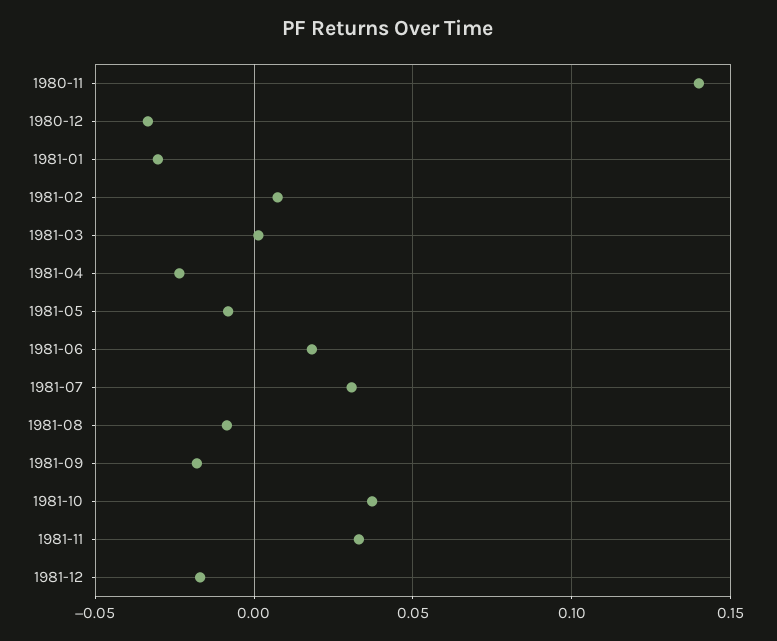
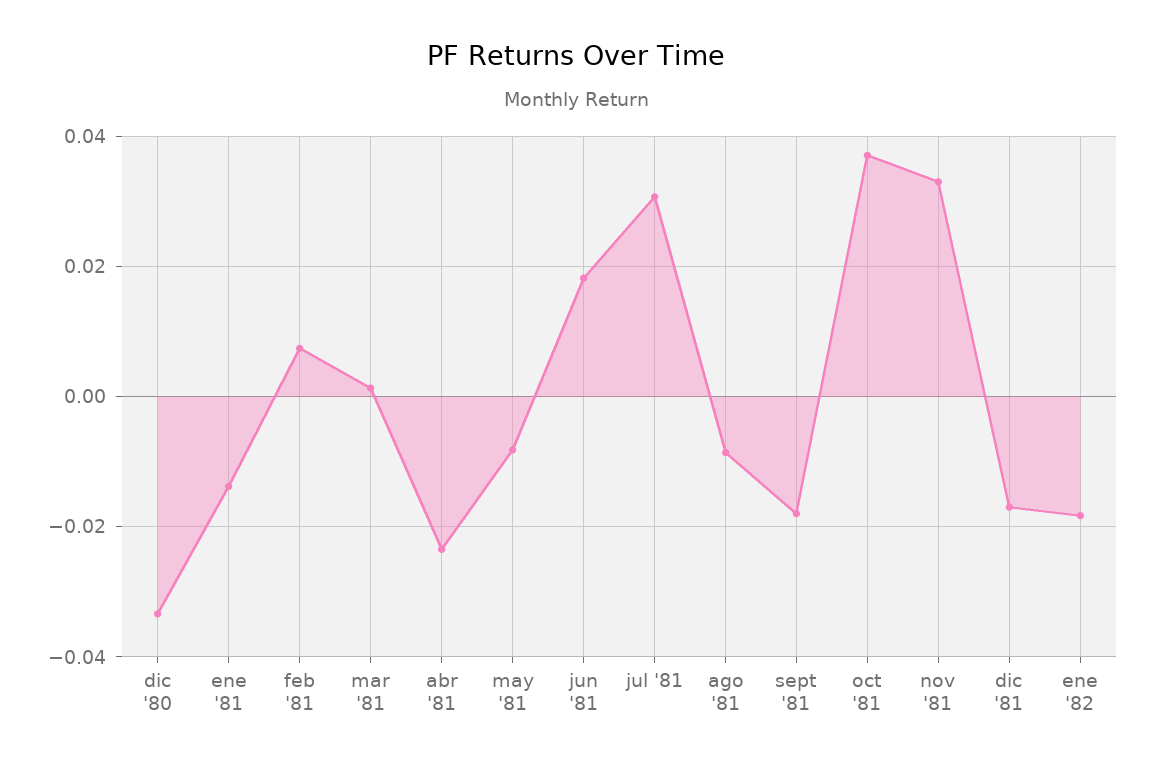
1980-11: 0.14 -> none
1981-01: -0.03 -> -0.014
ene '82: none -> -0.018

